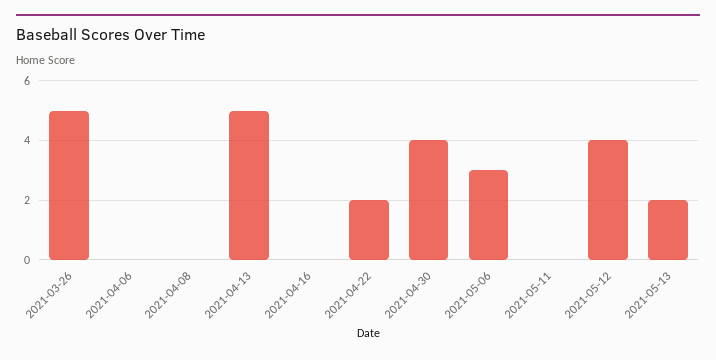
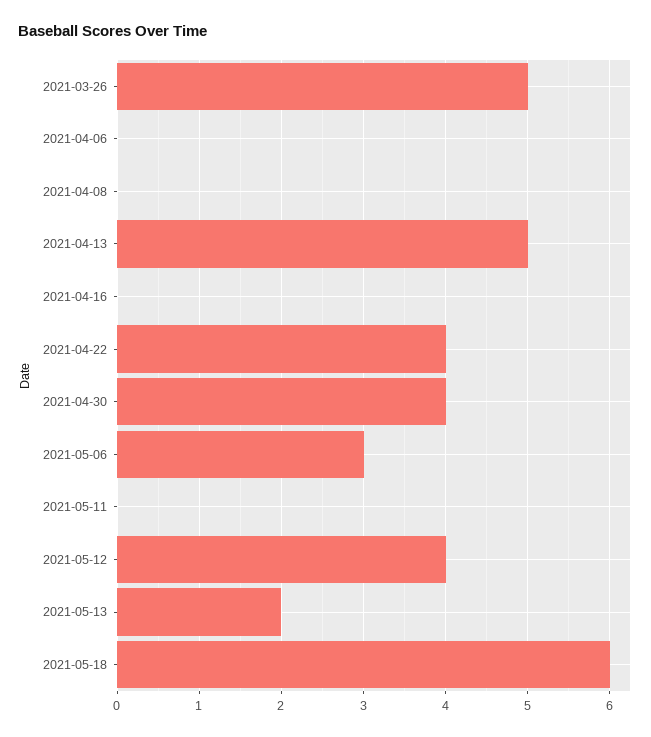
2021-04-22: 2 -> 4
2021-05-18: none -> 6

